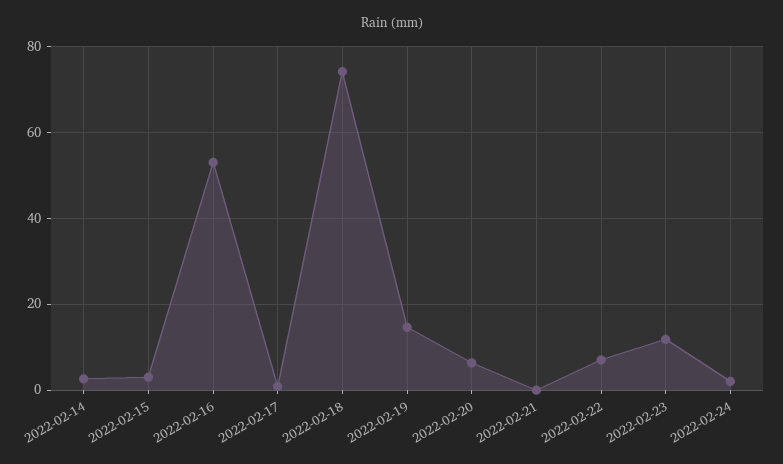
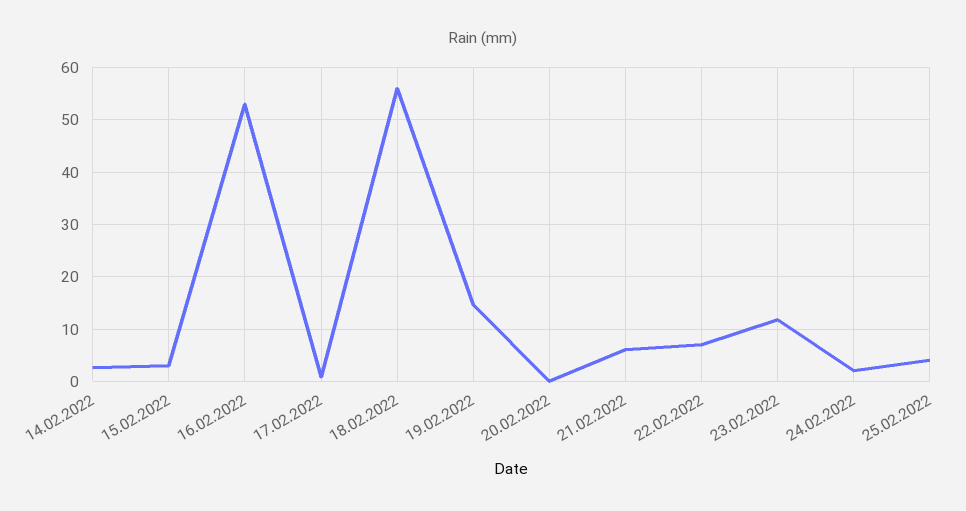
2022-02-18: 74 -> 56
2022-02-20: 6 -> 0
2022-02-21: 0 -> 6
25.02.2022: none -> 4

